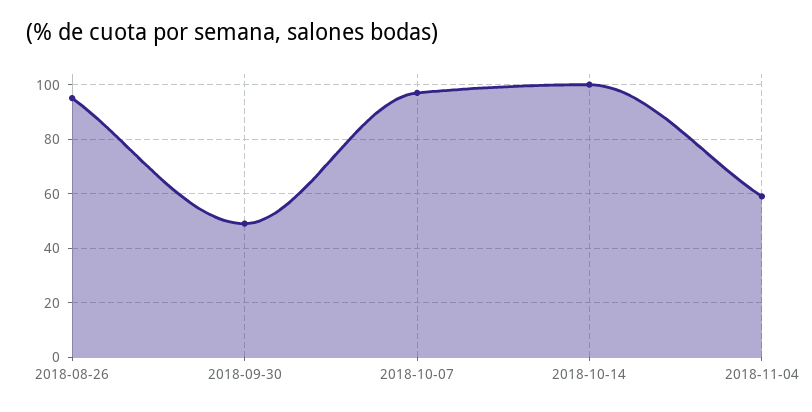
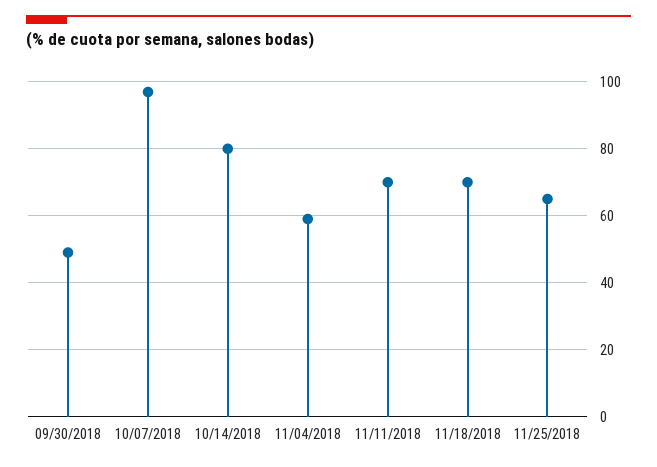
2018-08-26: 95 -> none
2018-10-14: 100 -> 80
11/11/2018: none -> 70
11/18/2018: none -> 70
11/25/2018: none -> 65

